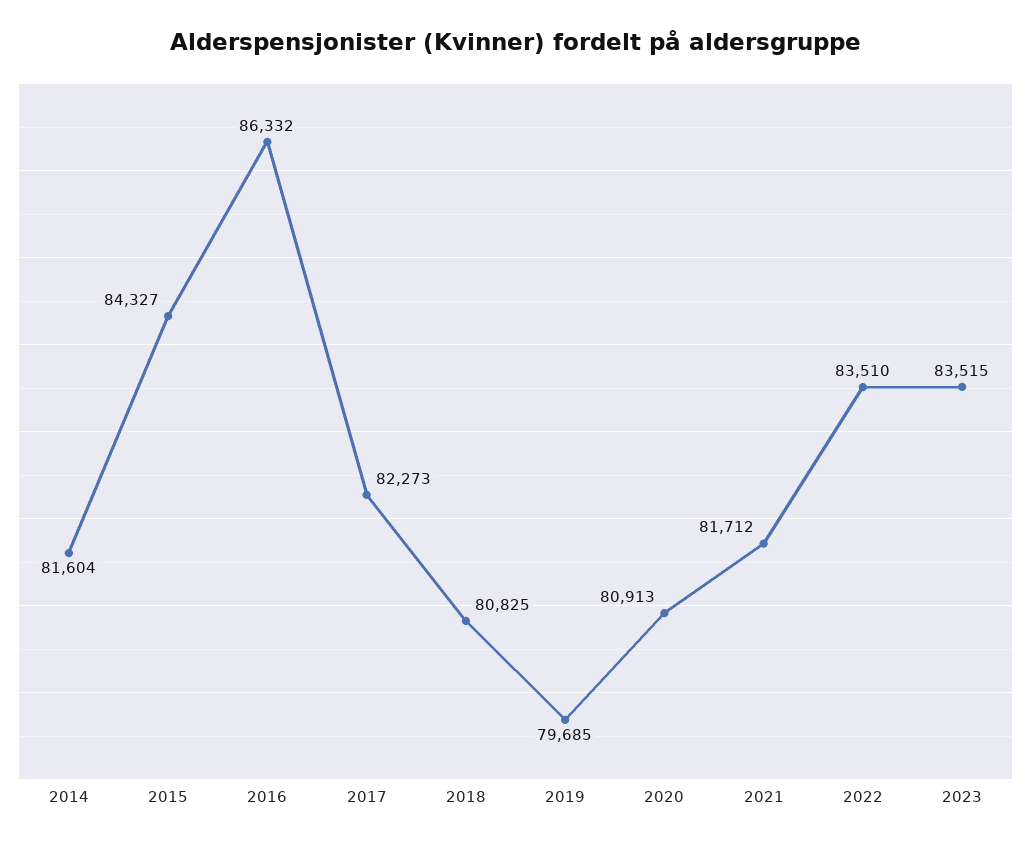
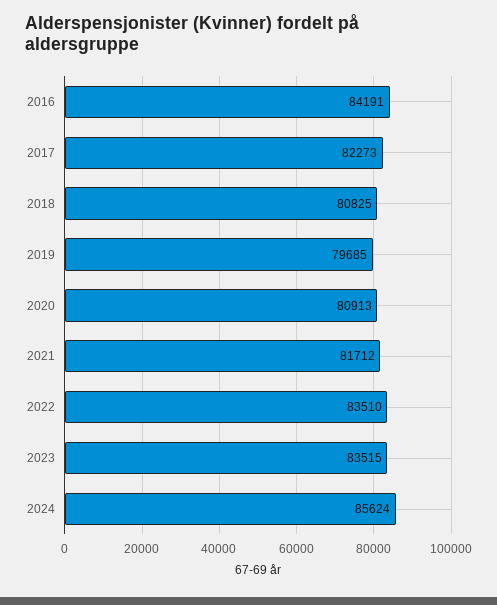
2014: 81604 -> none
2015: 84327 -> none
2016: 86332 -> 84191
2024: none -> 85624

